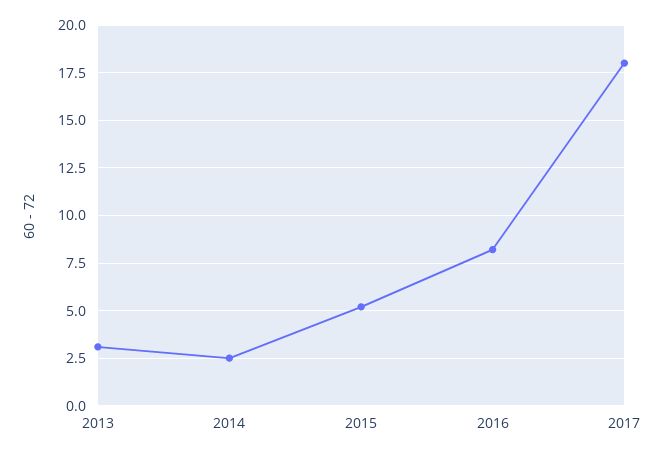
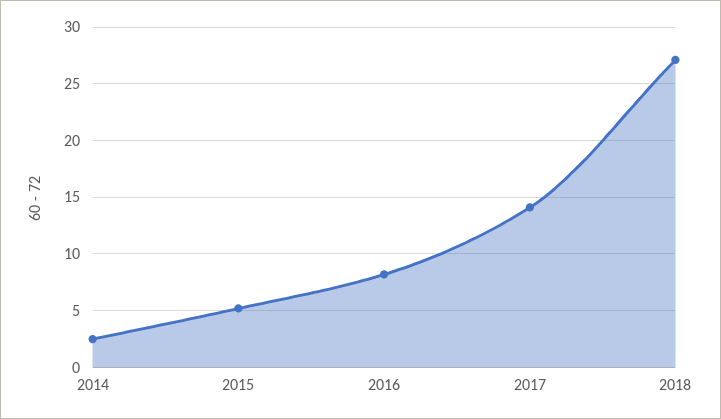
2013: 3 -> none
2017: 18 -> 14
2018: none -> 27

